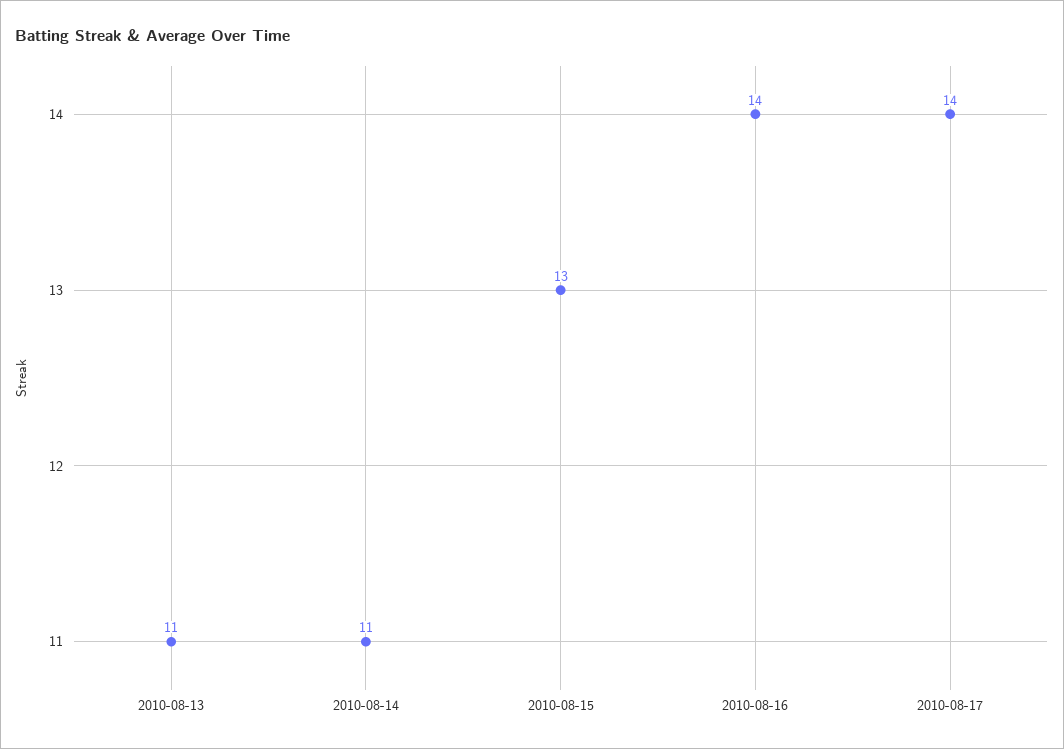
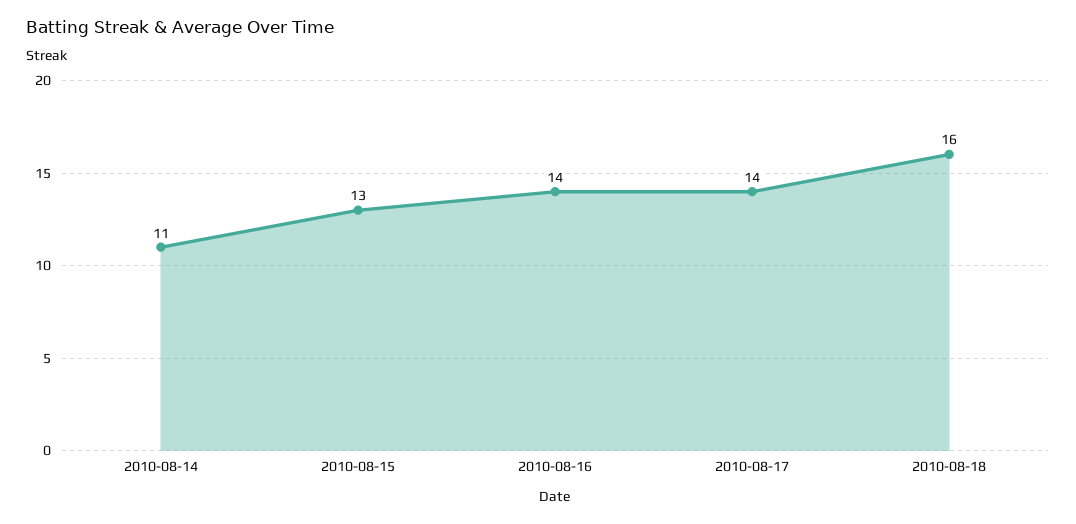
2010-08-13: 11 -> none
2010-08-18: none -> 16

